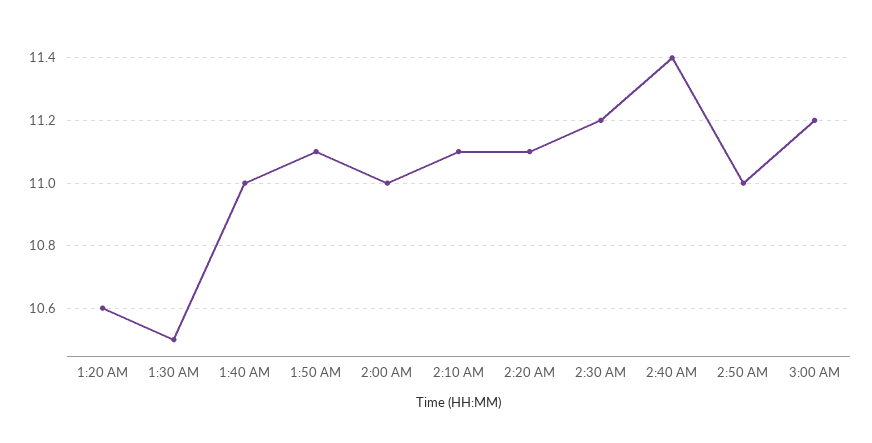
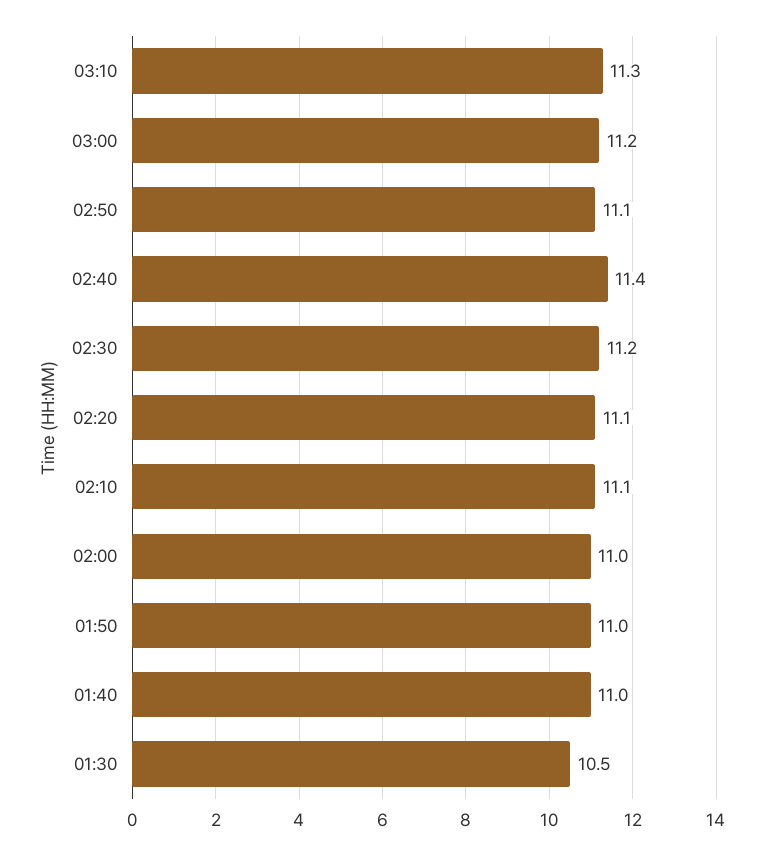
1:20 AM: 10.6 -> none
1:50 AM: 11.1 -> 11
2:50 AM: 11 -> 11.1
03:10: none -> 11.3

